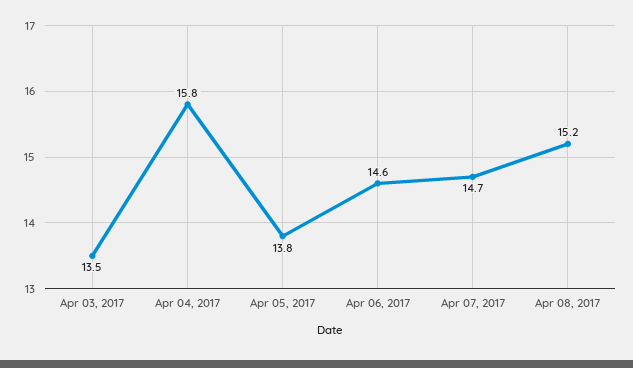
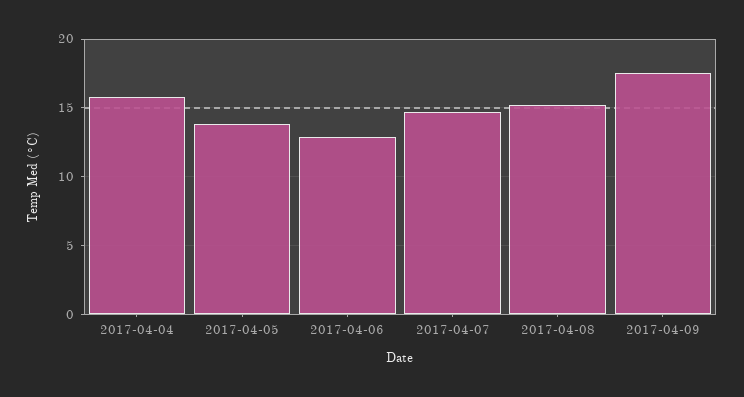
Apr 03, 2017: 13.5 -> none
Apr 06, 2017: 14.6 -> 13
2017-04-09: none -> 17.5

